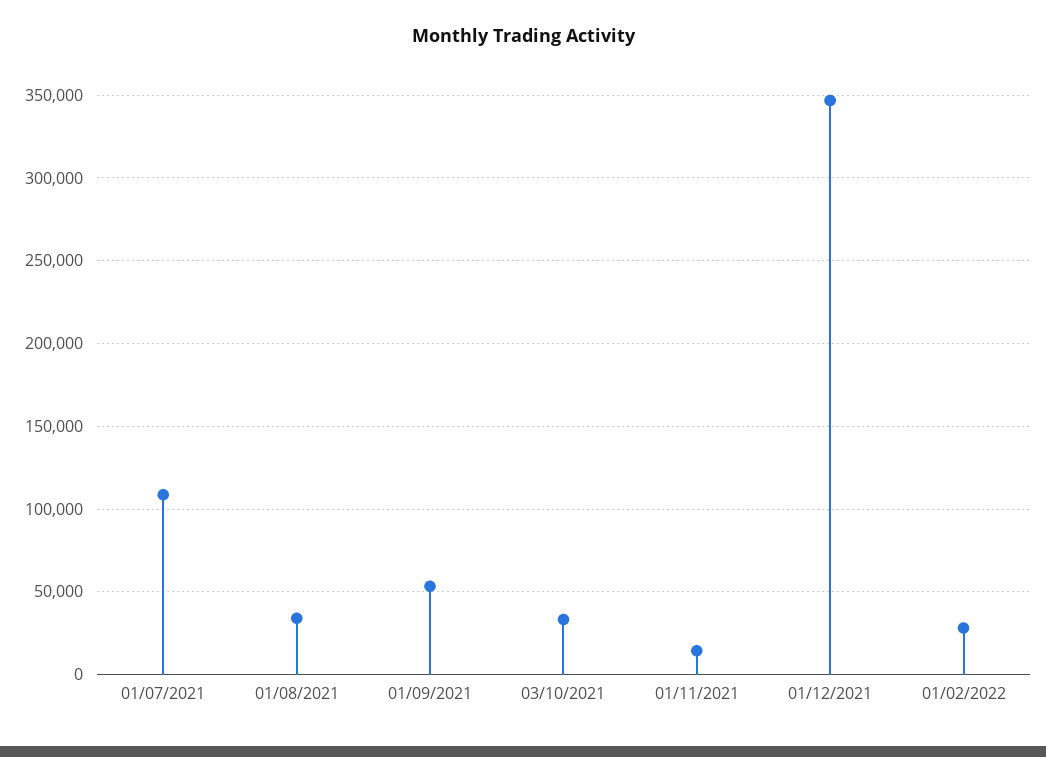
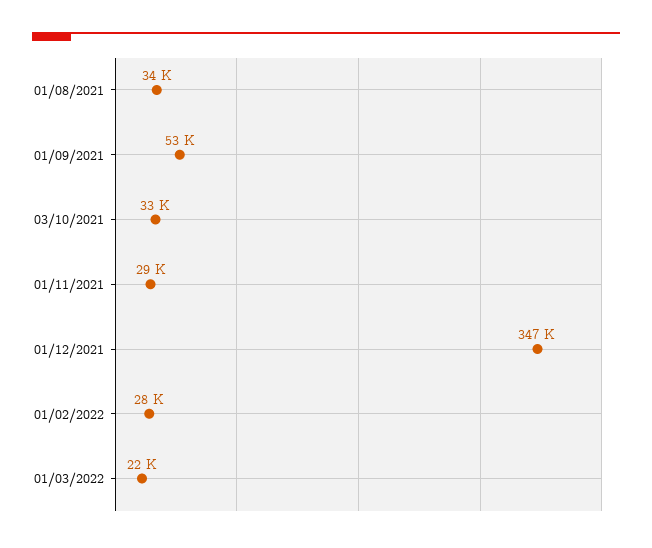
01/07/2021: 110000 -> none
01/11/2021: 15000 -> 29000
01/03/2022: none -> 22000

